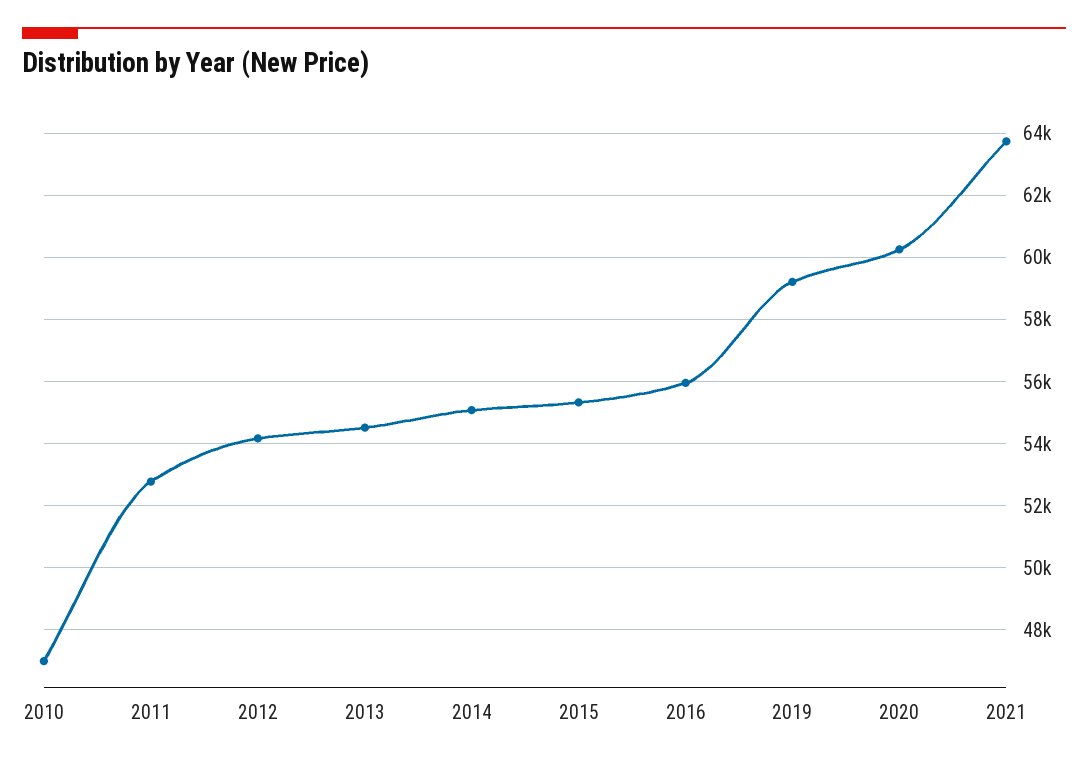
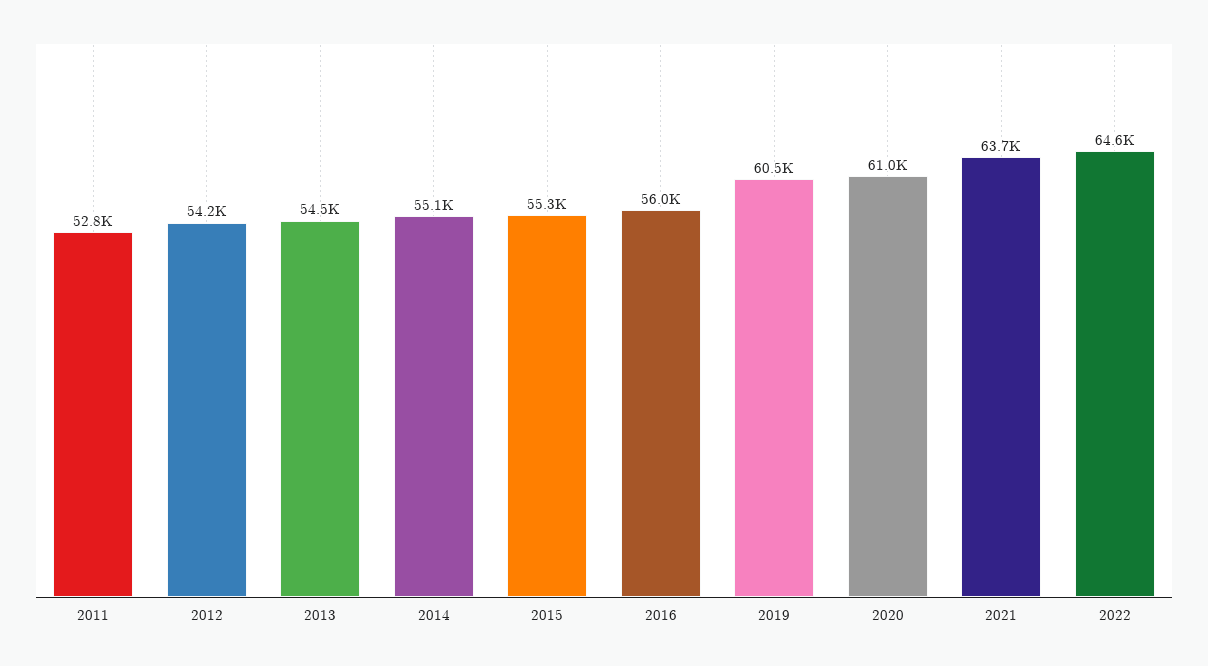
2010: 47000 -> none
2019: 59200 -> 60500
2020: 60200 -> 61000
2022: none -> 64600

